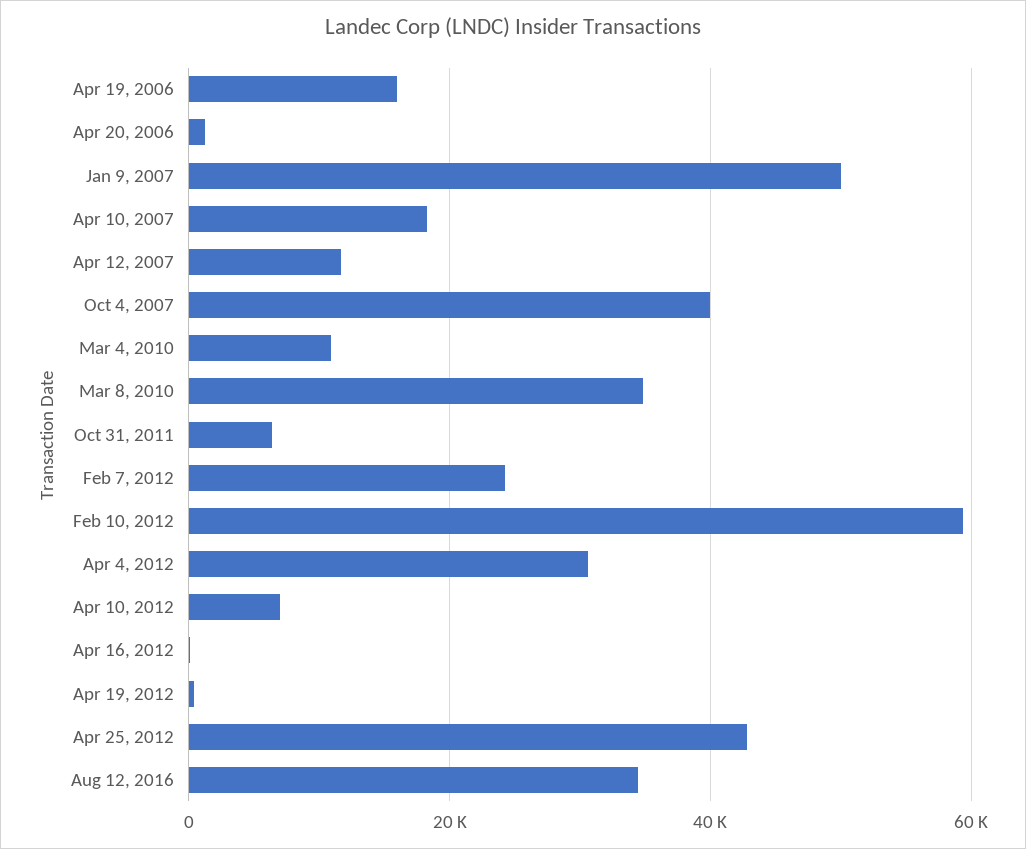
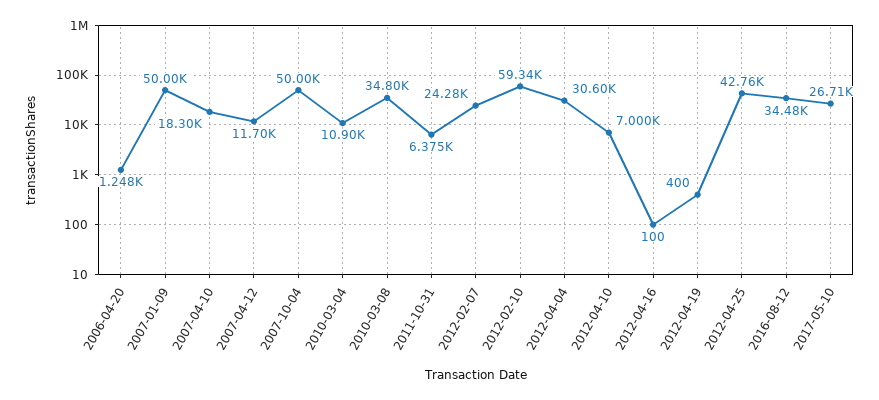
Apr 19, 2006: 16000 -> none
Oct 4, 2007: 40000 -> 50000
2017-05-10: none -> 26710

